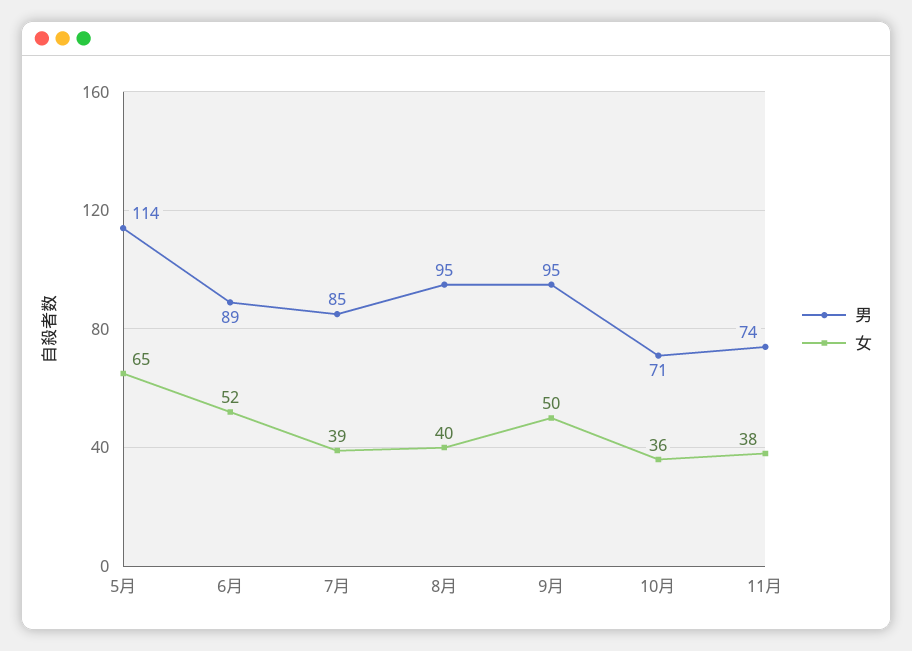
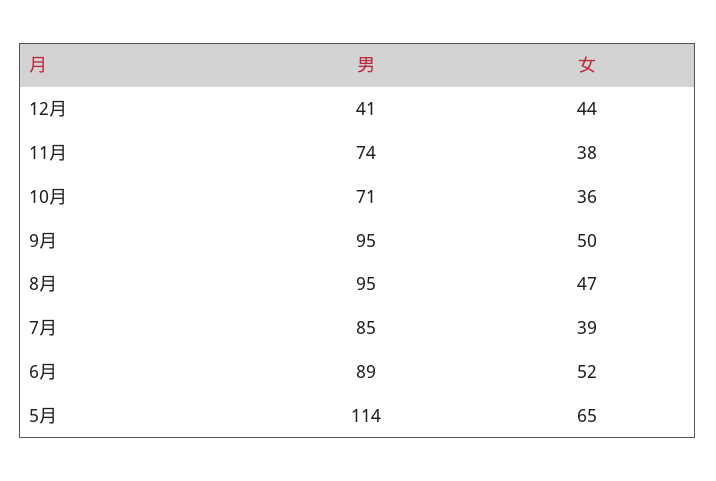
女, 8月: 40 -> 47
男, 12月: none -> 41
女, 12月: none -> 44

